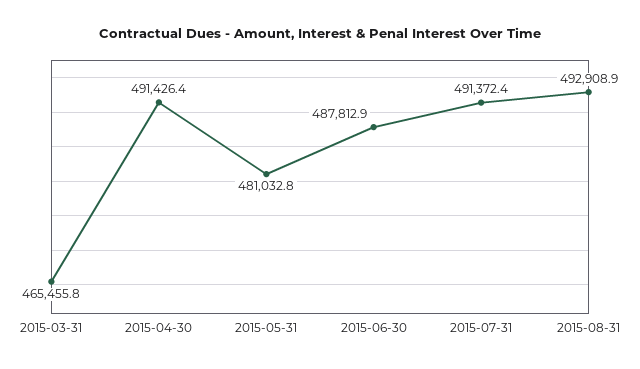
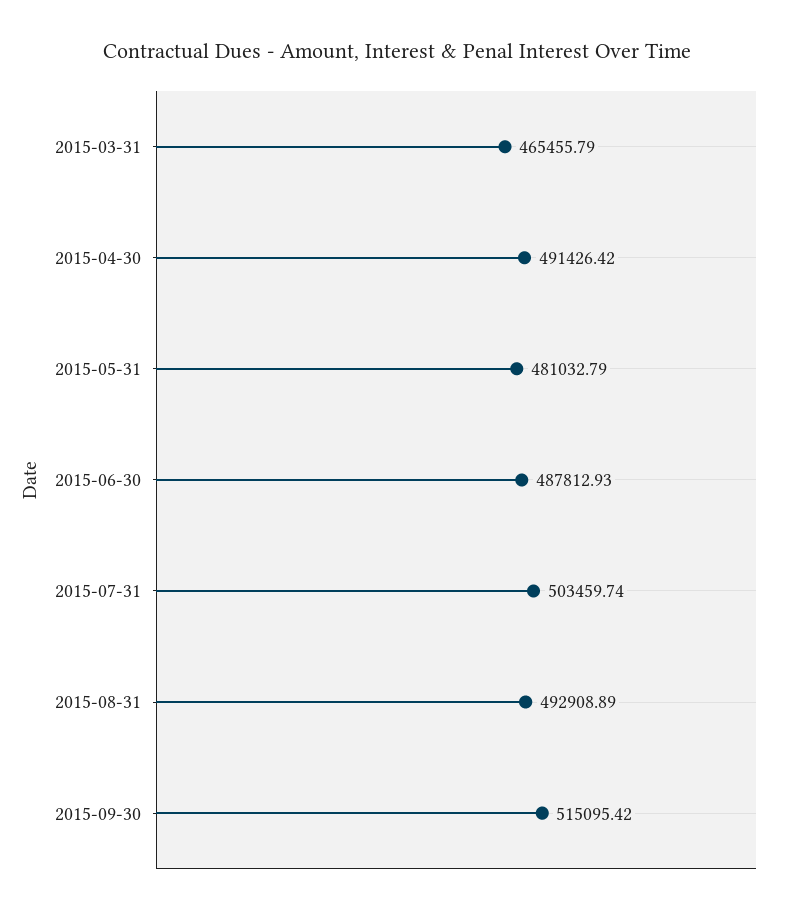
2015-07-31: 491372.4 -> 503459.74
2015-09-30: none -> 515095.42

